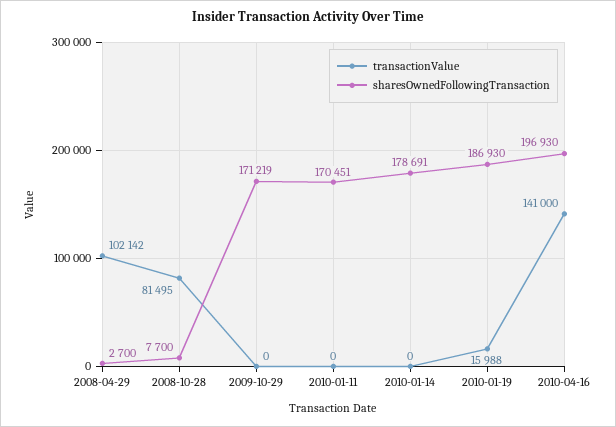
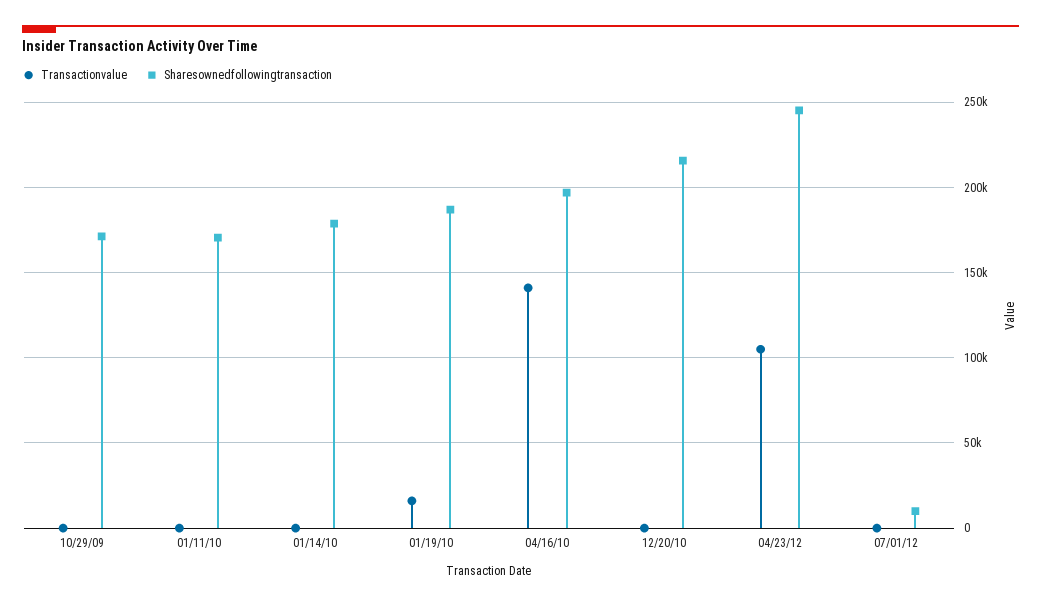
transactionValue, 2008-04-29: 102142 -> none
sharesOwnedFollowingTransaction, 2008-04-29: 2700 -> none
transactionValue, 2008-10-28: 81495 -> none
sharesOwnedFollowingTransaction, 2008-10-28: 7700 -> none
transactionValue, 12/20/10: none -> 0
sharesOwnedFollowingTransaction, 12/20/10: none -> 215000
transactionValue, 04/23/12: none -> 105000
sharesOwnedFollowingTransaction, 04/23/12: none -> 245000
transactionValue, 07/01/12: none -> 0
sharesOwnedFollowingTransaction, 07/01/12: none -> 10000

